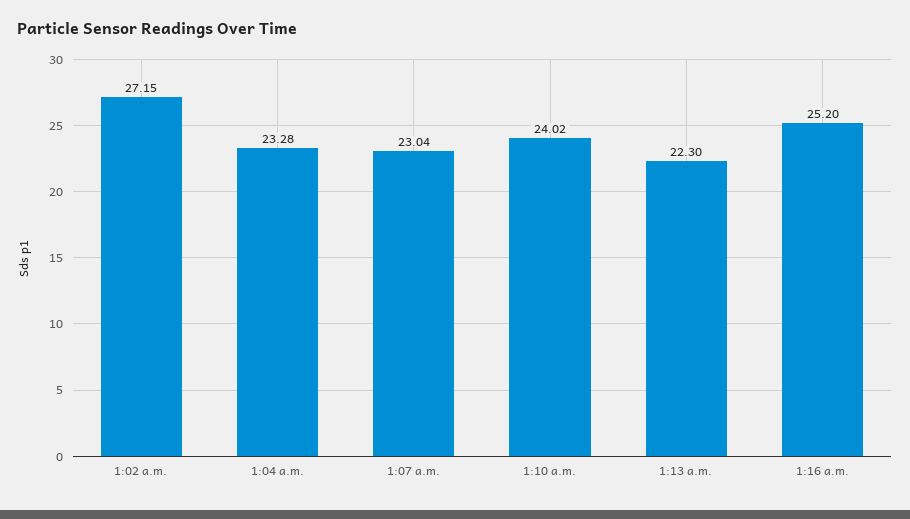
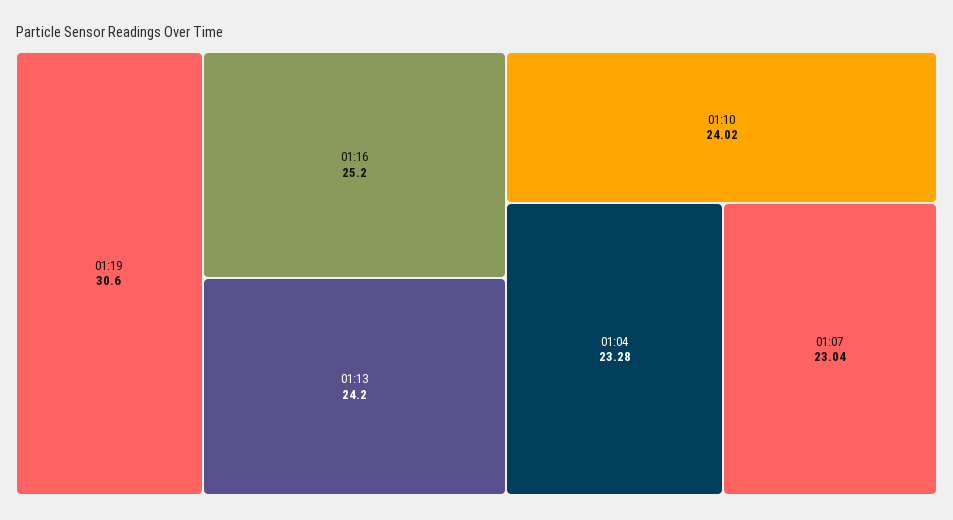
1:02 a.m.: 27.15 -> none
1:13 a.m.: 22.3 -> 24.2
01:19: none -> 30.6

